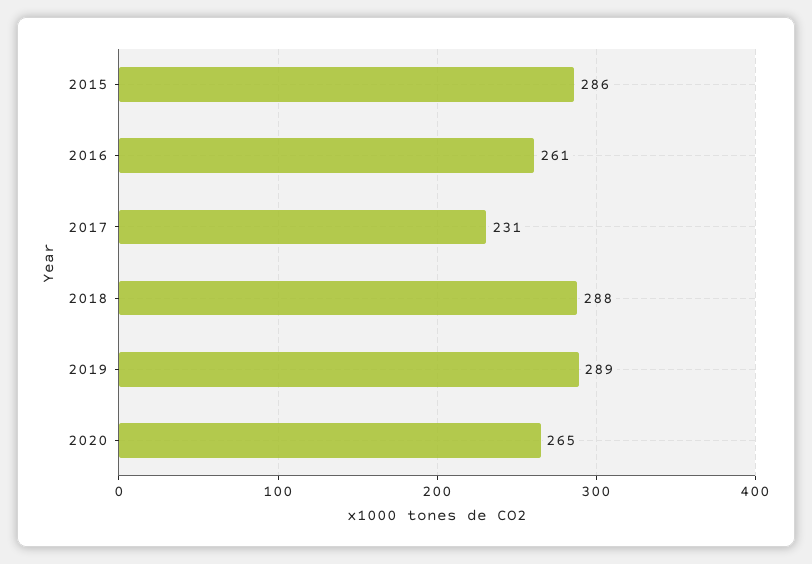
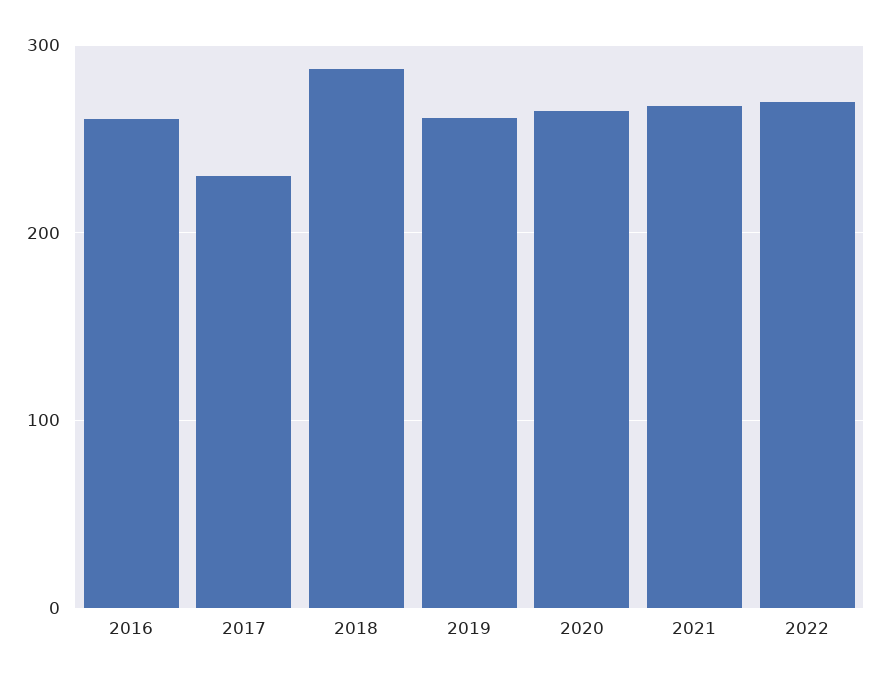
2015: 286 -> none
2019: 289 -> 260
2021: none -> 270
2022: none -> 270

